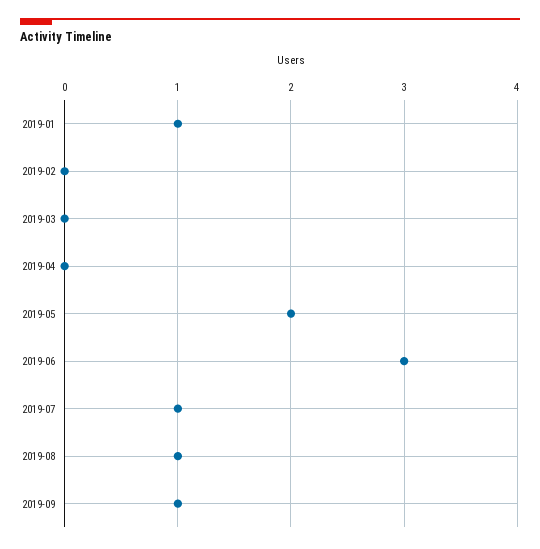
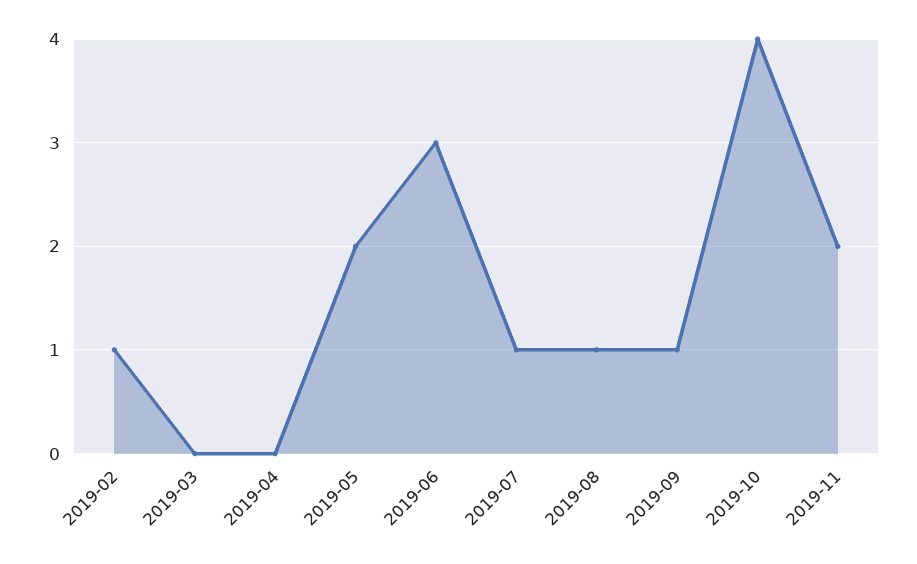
2019-01: 1 -> none
2019-02: 0 -> 1
2019-10: none -> 4
2019-11: none -> 2

